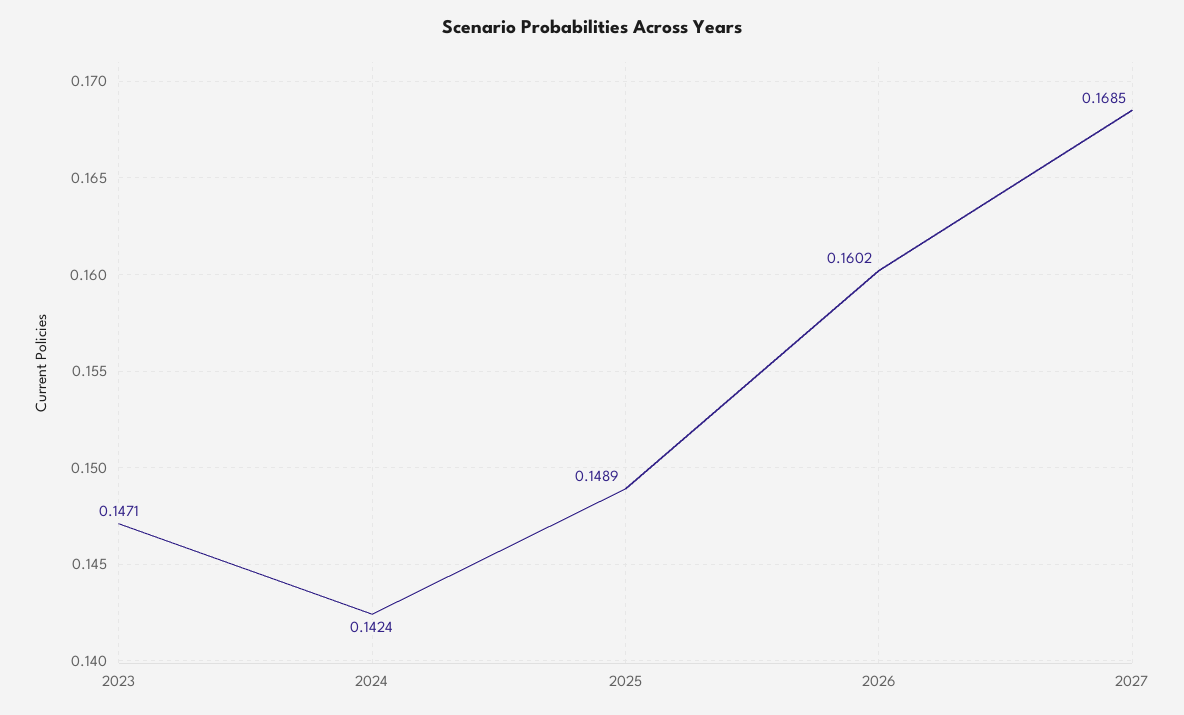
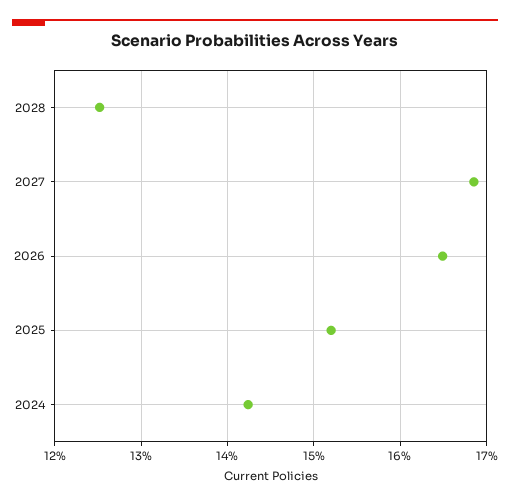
2023: 0.1471 -> none
2025: 0.1489 -> 0.152
2026: 0.1602 -> 0.165
2028: none -> 0.125

